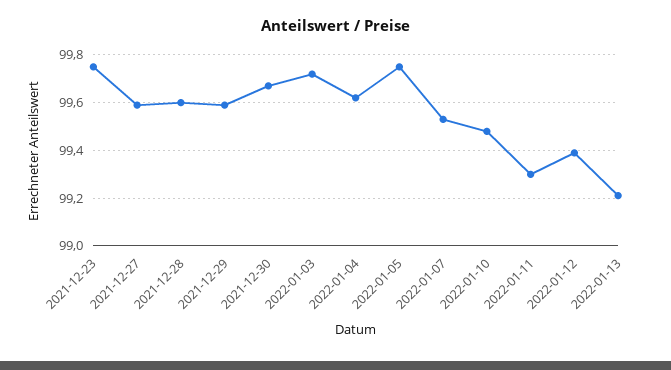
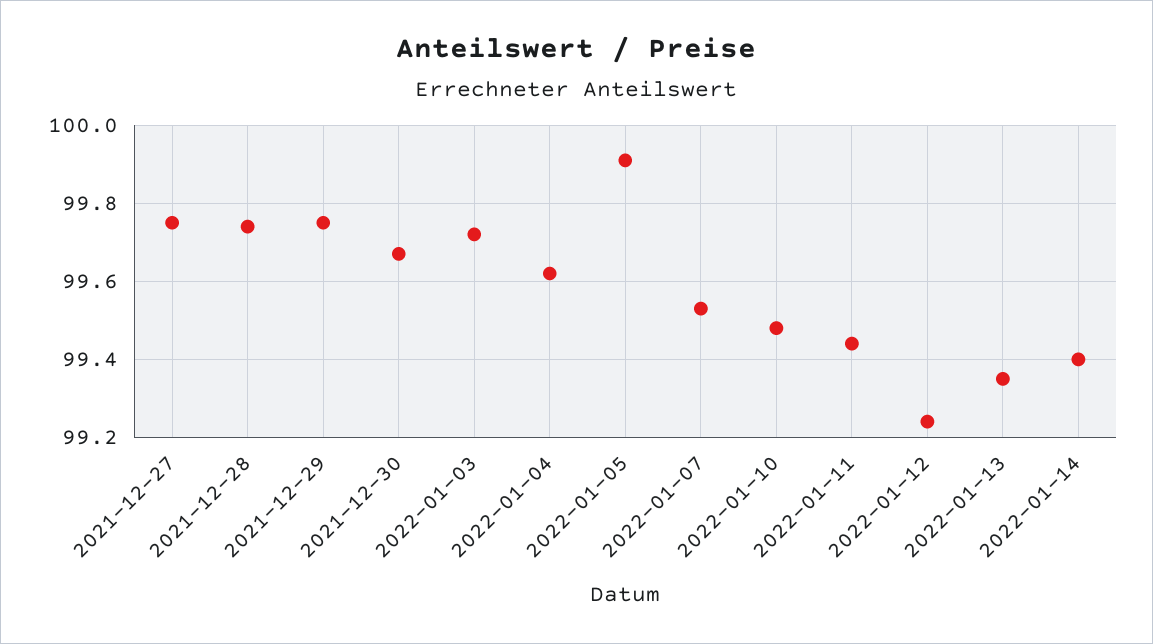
2021-12-23: 99.75 -> none
2021-12-27: 99.6 -> 99.75
2021-12-28: 99.6 -> 99.75
2021-12-29: 99.6 -> 99.75
2022-01-05: 99.75 -> 99.9
2022-01-11: 99.3 -> 99.45
2022-01-12: 99.4 -> 99.25
2022-01-13: 99.2 -> 99.35
2022-01-14: none -> 99.4

